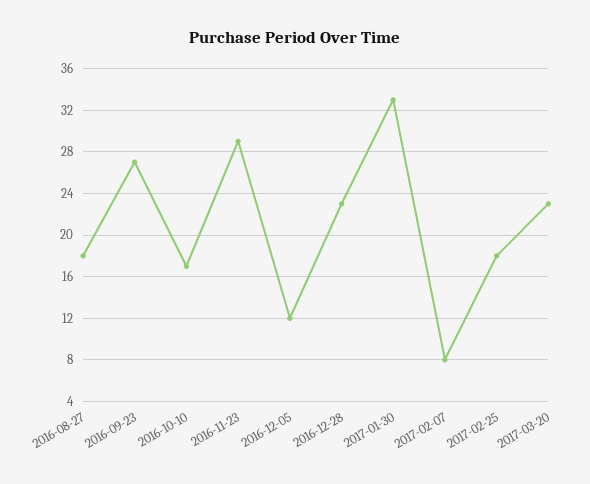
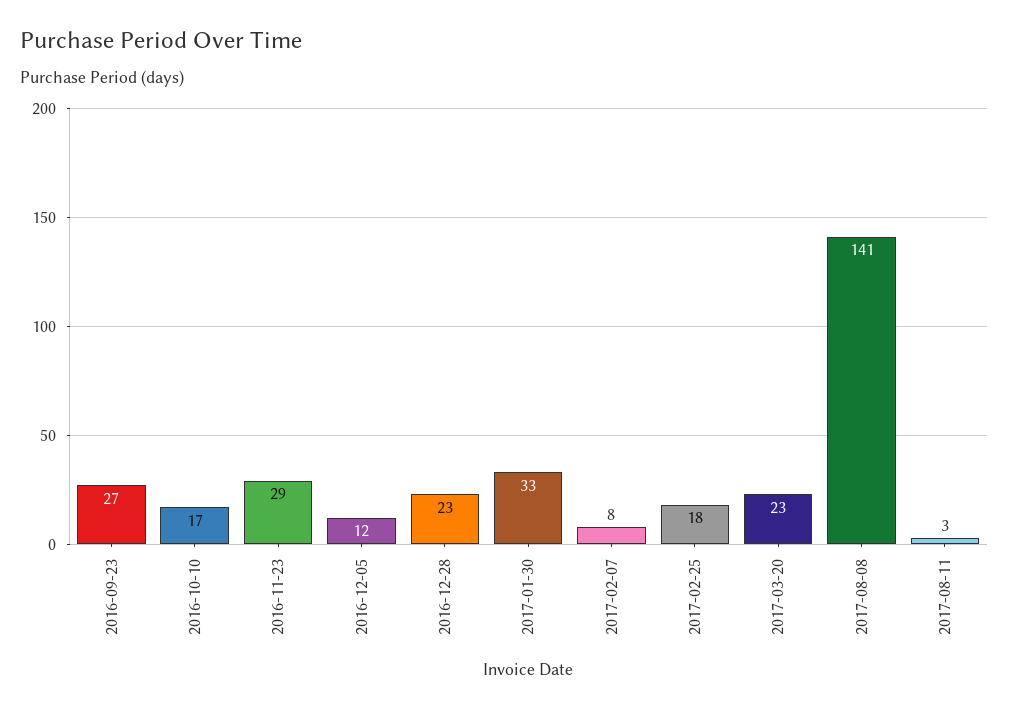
2016-08-27: 18 -> none
2017-08-08: none -> 141
2017-08-11: none -> 3

